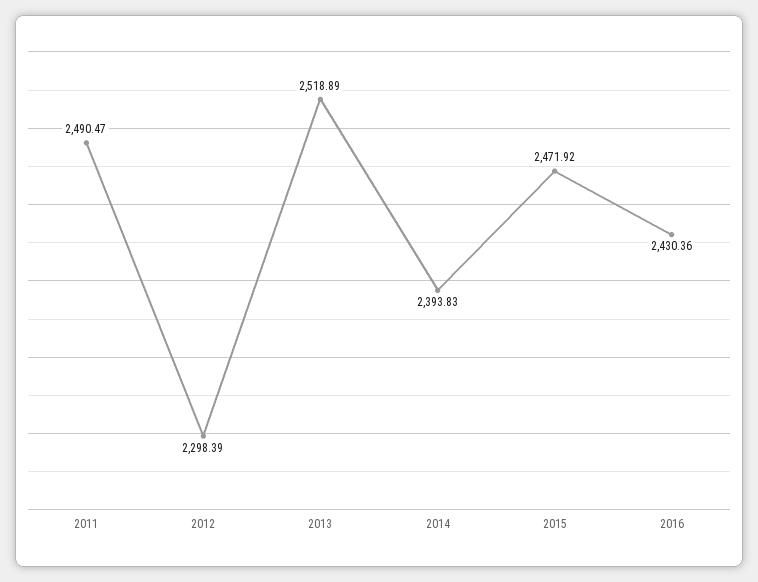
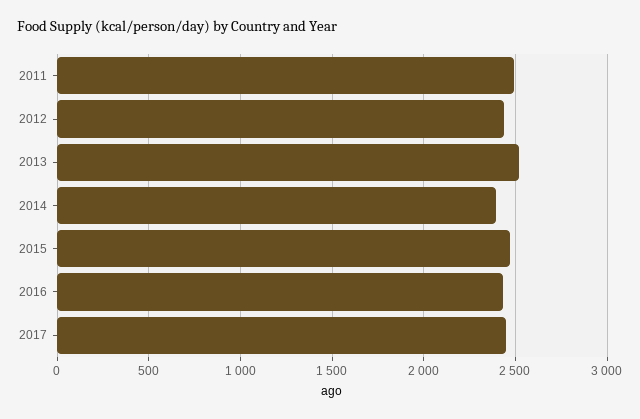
2012: 2298.39 -> 2450
2017: none -> 2450

